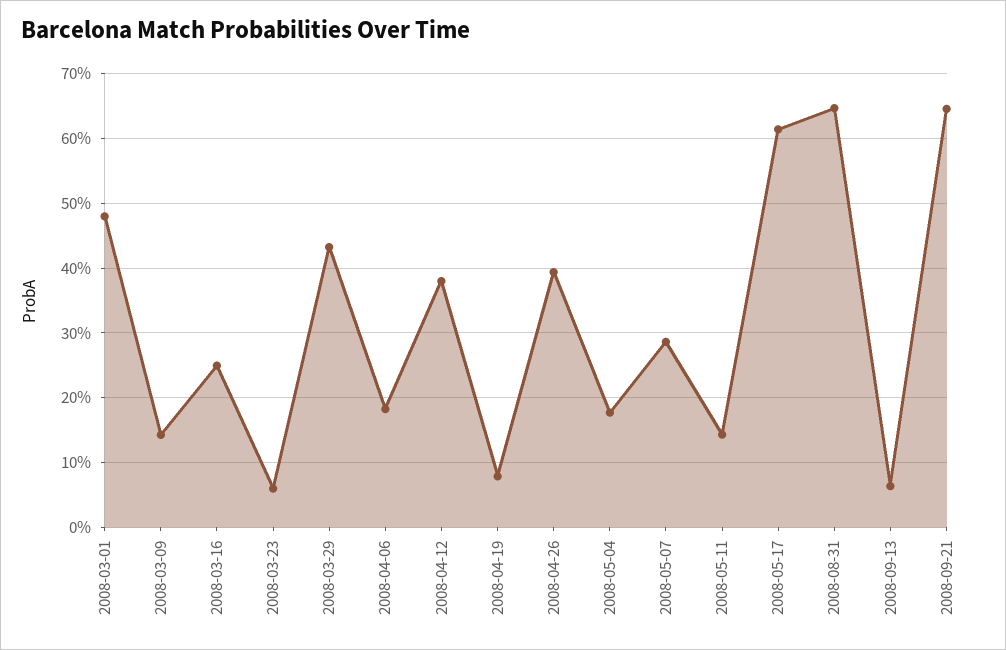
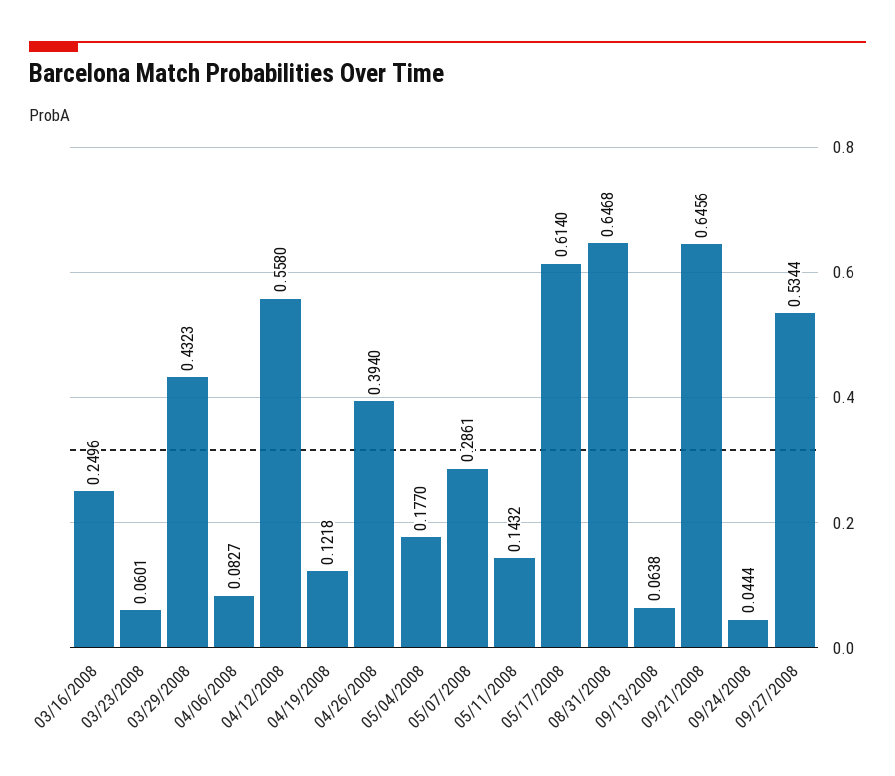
2008-03-01: 0.48 -> none
2008-03-09: 0.14 -> none
2008-04-06: 0.18 -> 0.0827
2008-04-12: 0.38 -> 0.558
2008-04-19: 0.08 -> 0.1218
09/24/2008: none -> 0.0444
09/27/2008: none -> 0.5344

